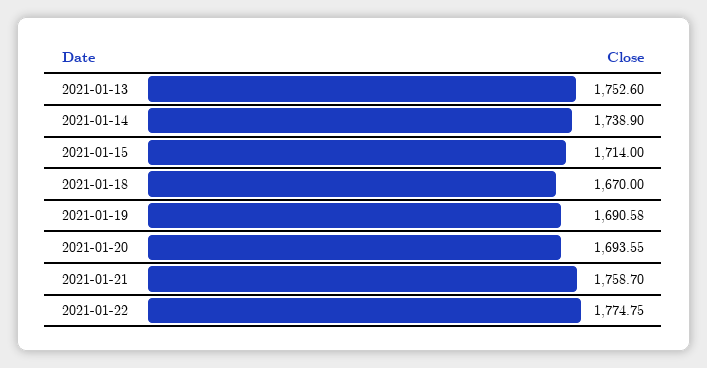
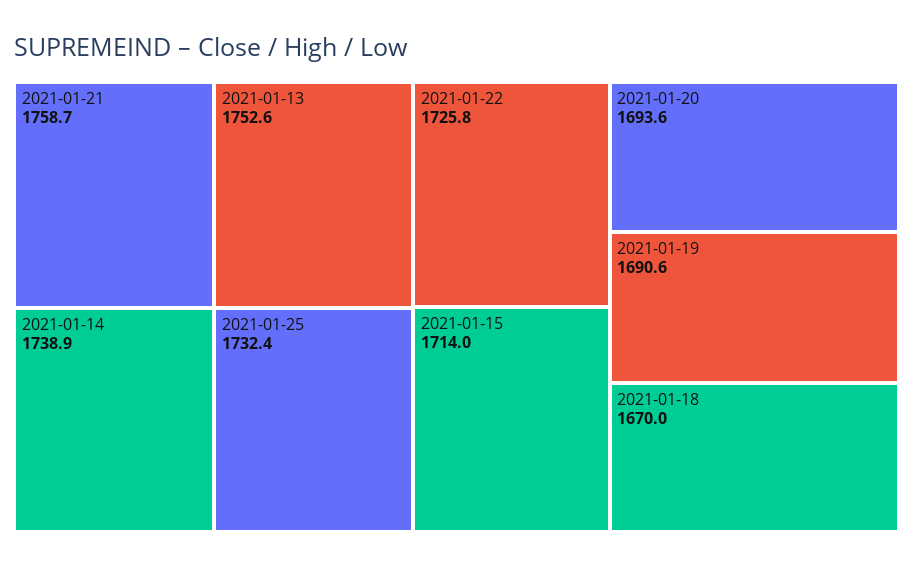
2021-01-22: 1774.75 -> 1725.8
2021-01-25: none -> 1732.4

